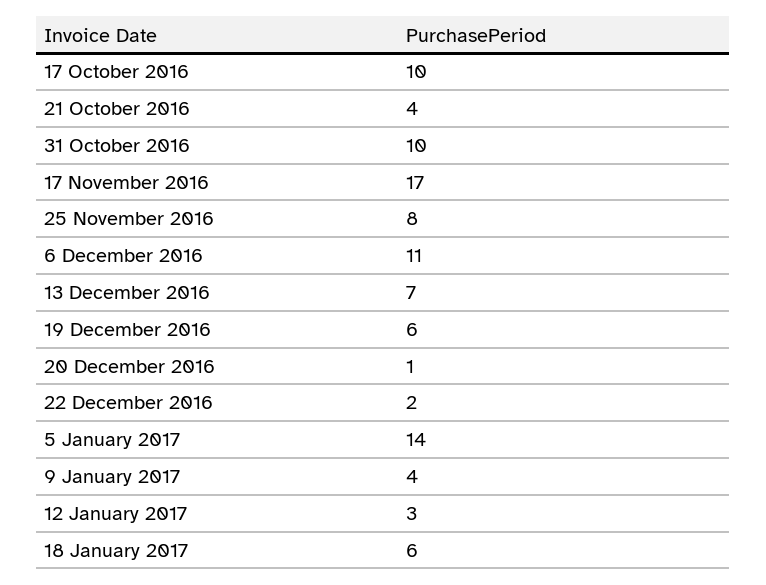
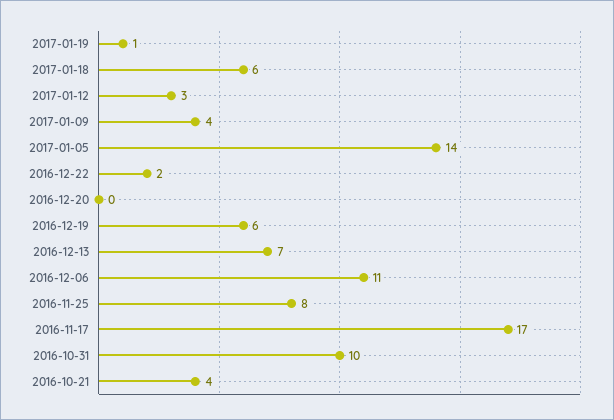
17 October 2016: 10 -> none
20 December 2016: 1 -> 0
2017-01-19: none -> 1

